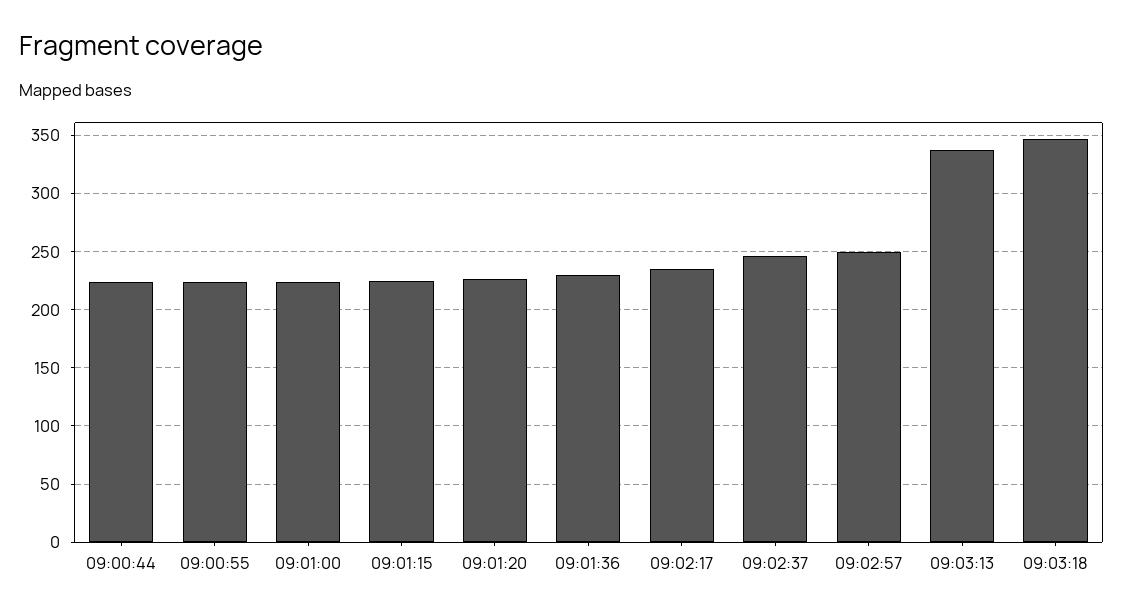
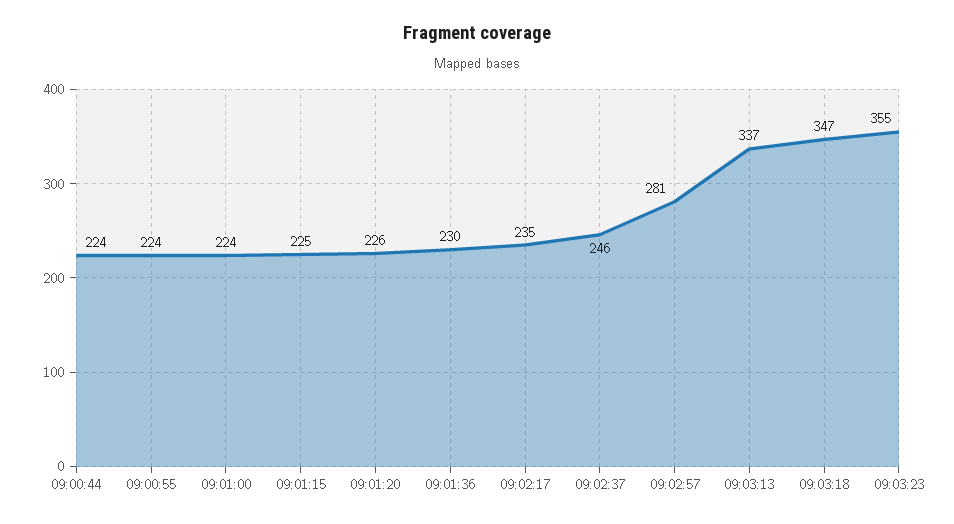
09:02:57: 250 -> 281
09:03:23: none -> 355

